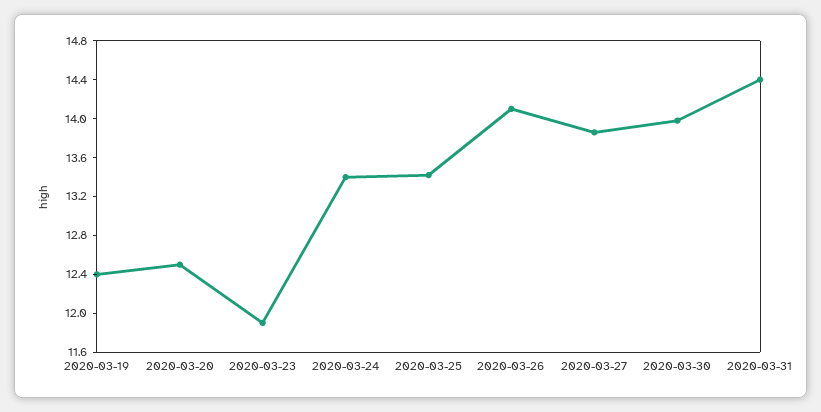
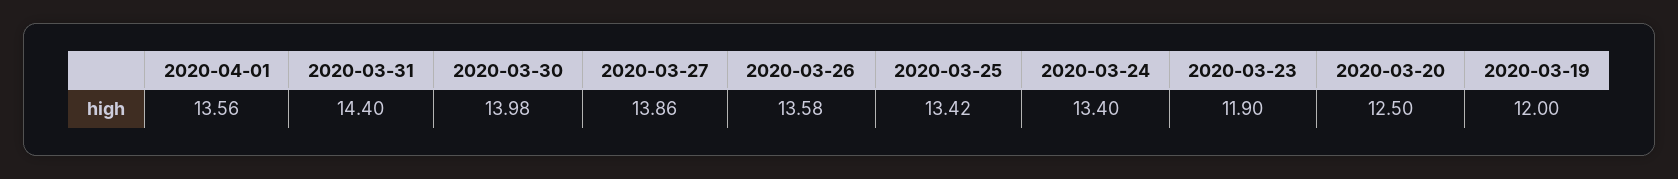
2020-03-19: 12.4 -> 12
2020-03-26: 14.1 -> 13.58
2020-04-01: none -> 13.56

